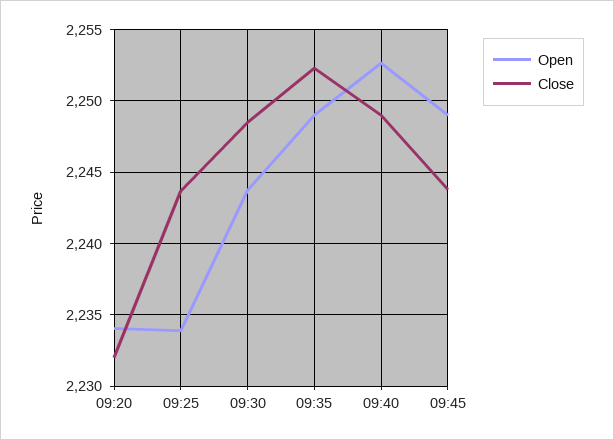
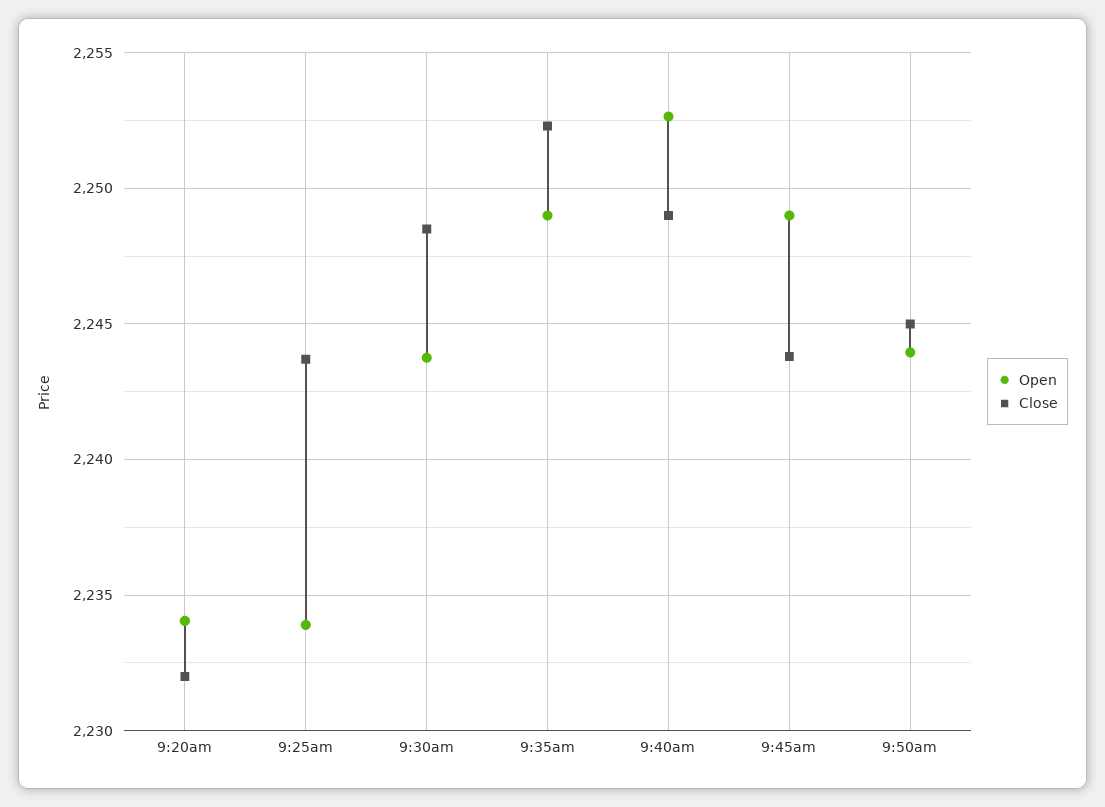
Open, 9:50am: none -> 2244
Close, 9:50am: none -> 2245

